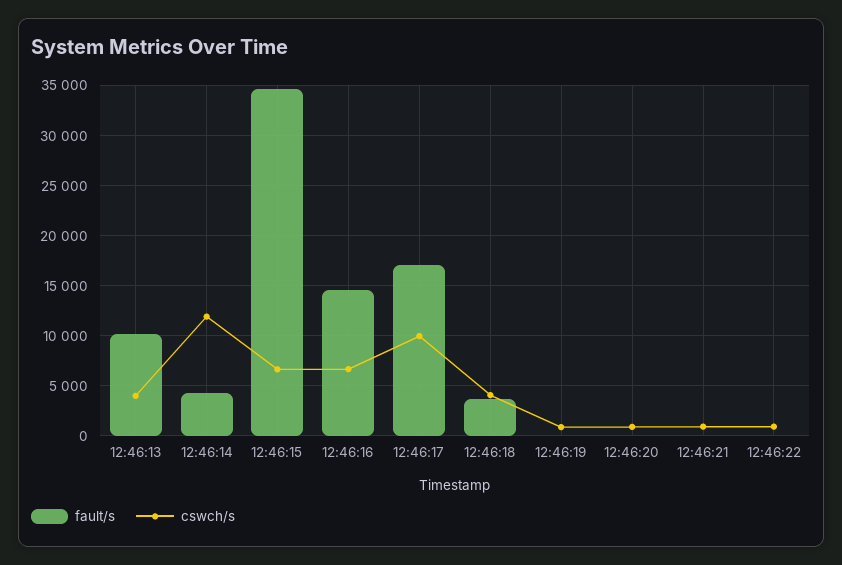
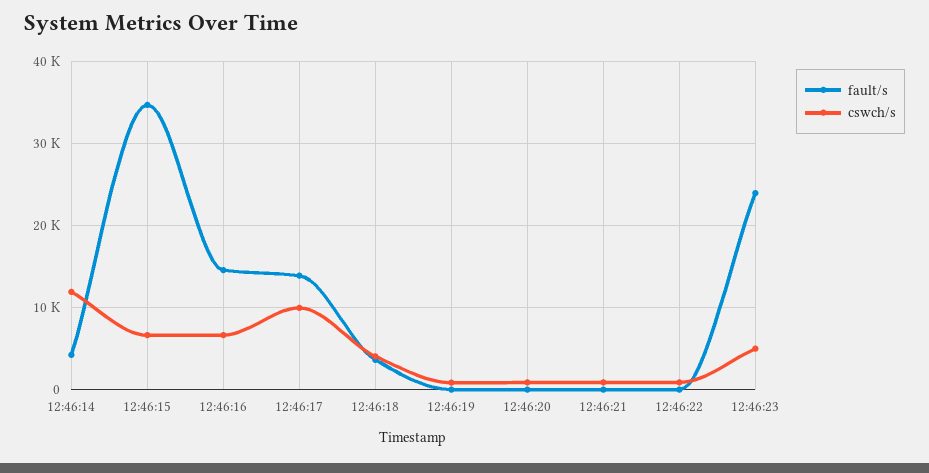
fault/s, 12:46:13: 10000 -> none
cswch/s, 12:46:13: 4000 -> none
fault/s, 12:46:17: 17000 -> 14000
fault/s, 12:46:23: none -> 24000
cswch/s, 12:46:23: none -> 5000

